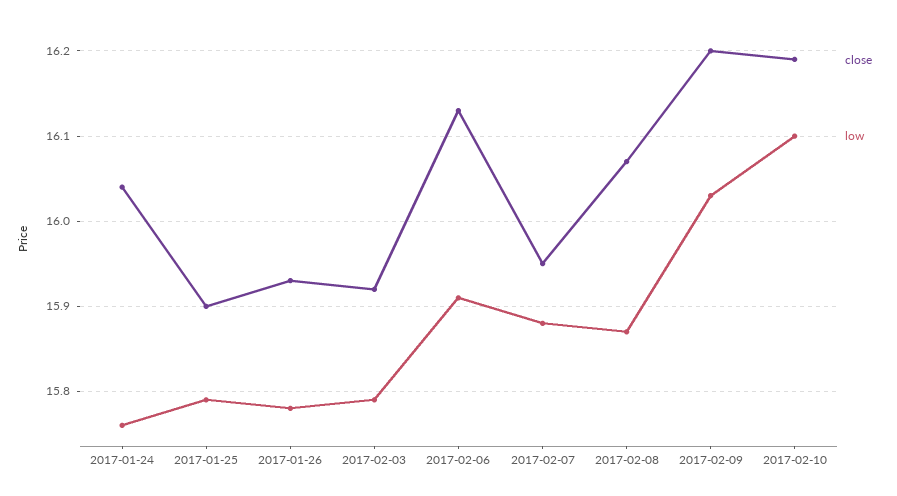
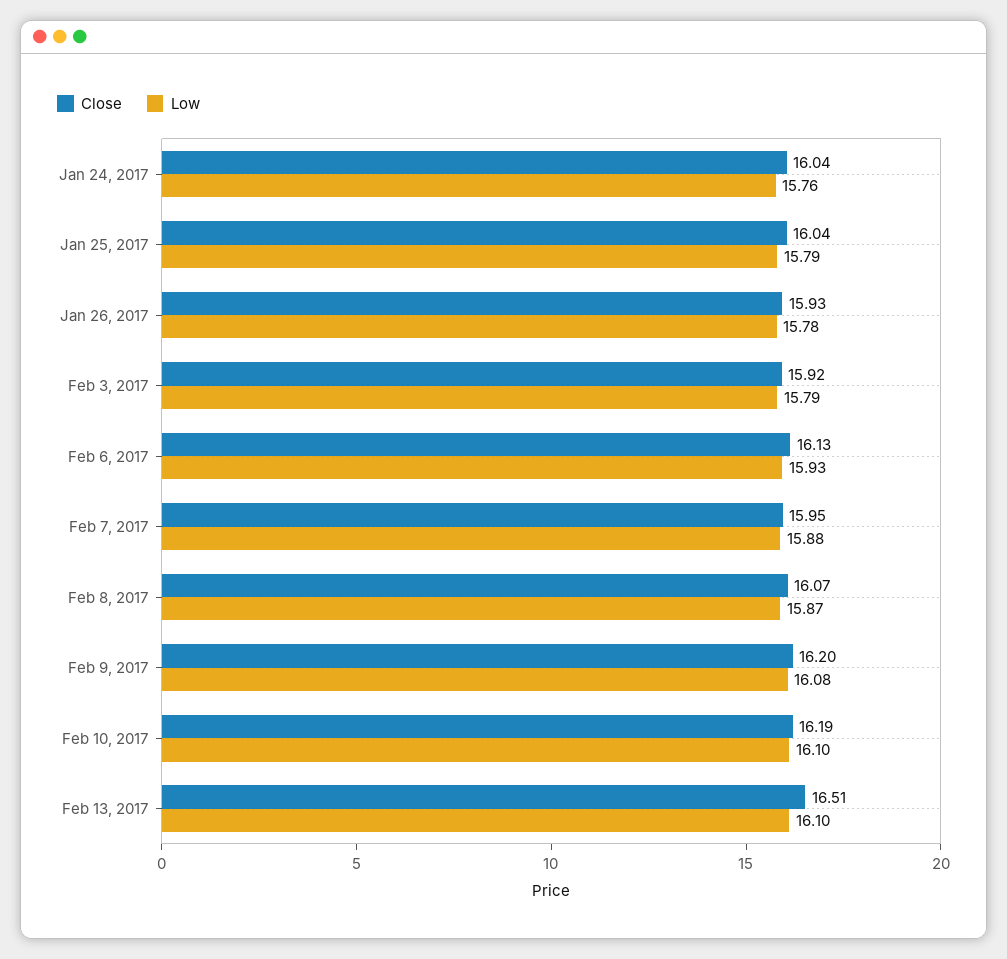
close, 2017-01-25: 15.9 -> 16.04
low, 2017-02-06: 15.91 -> 15.93
low, 2017-02-09: 16.03 -> 16.08
close, Feb 13, 2017: none -> 16.51
low, Feb 13, 2017: none -> 16.1

